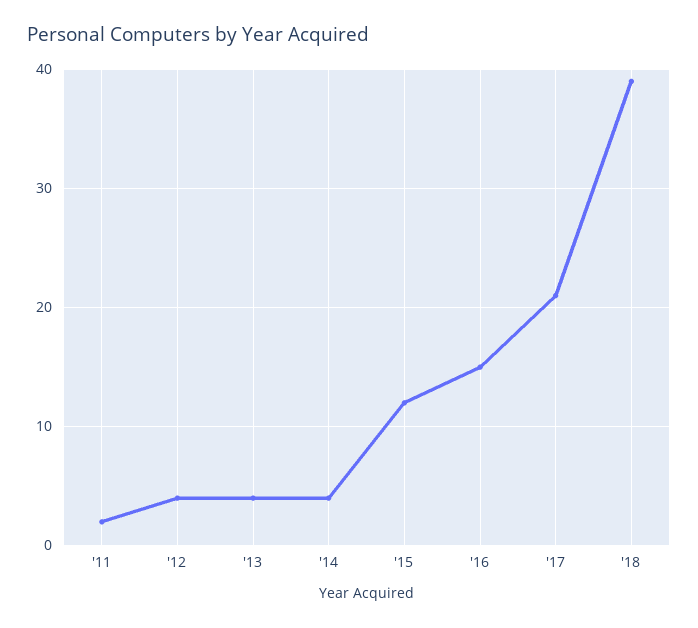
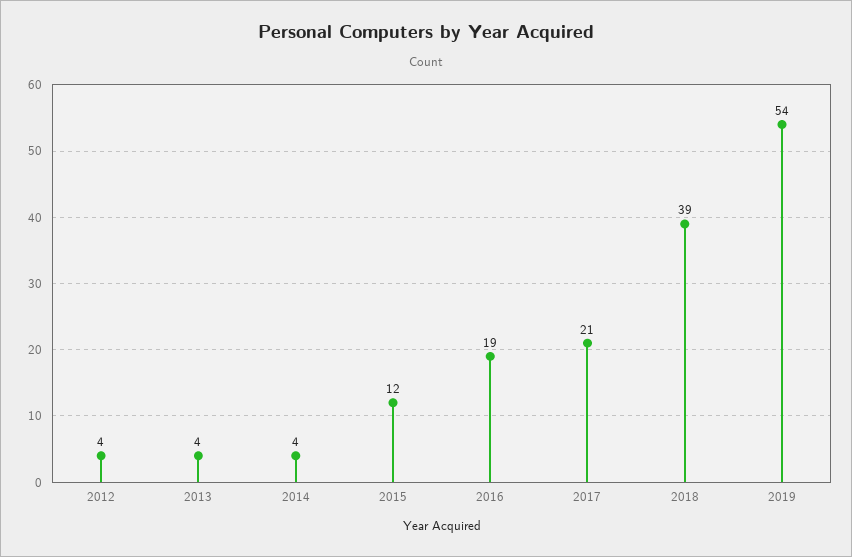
'11: 2 -> none
'16: 15 -> 19
2019: none -> 54

